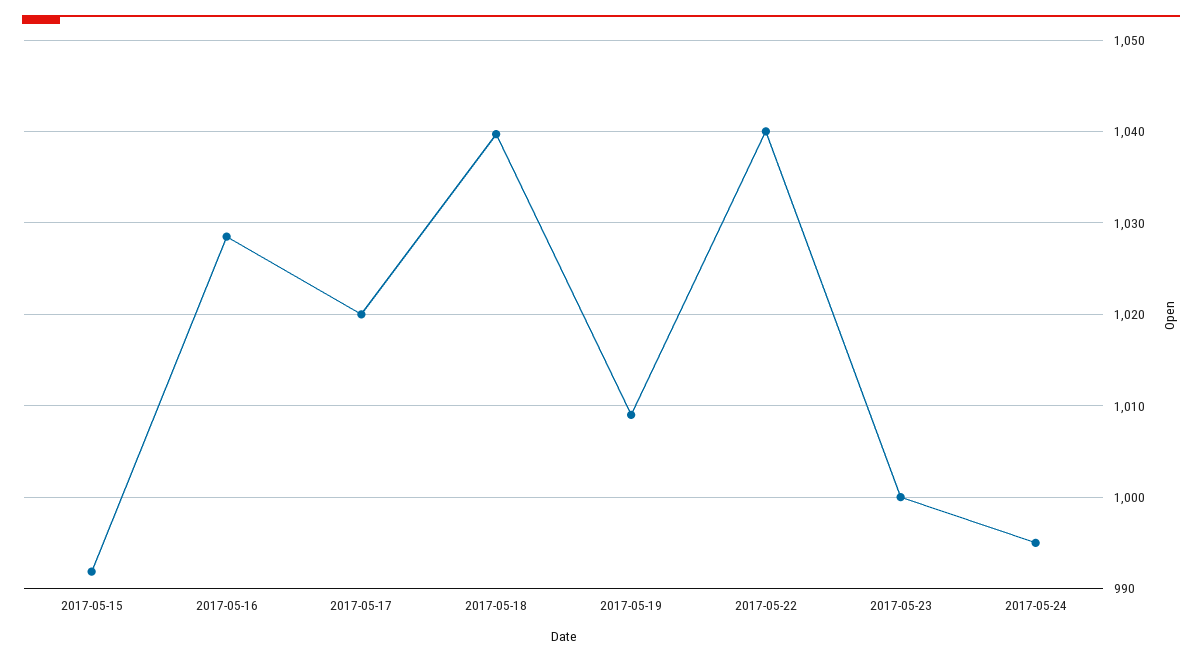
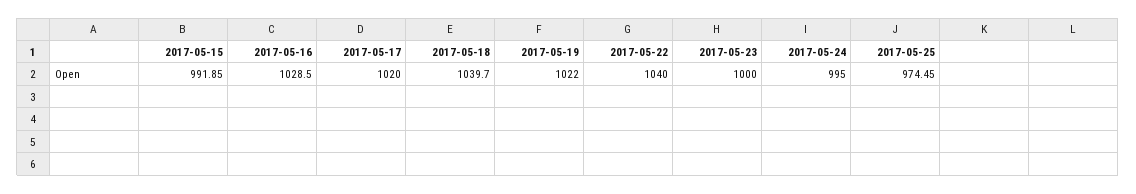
2017-05-19: 1009 -> 1022
2017-05-25: none -> 974.45

